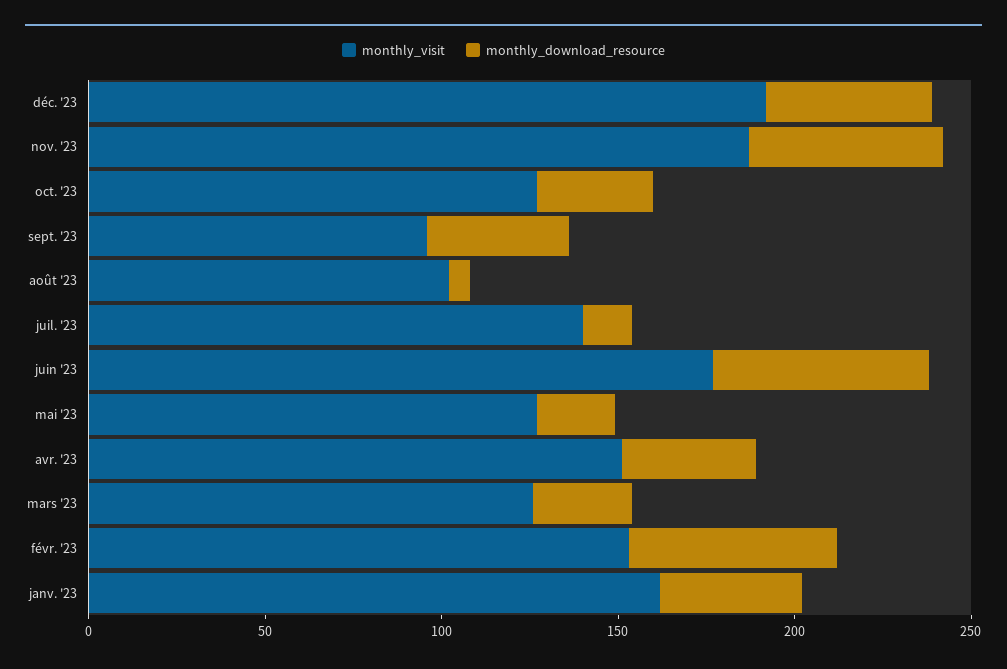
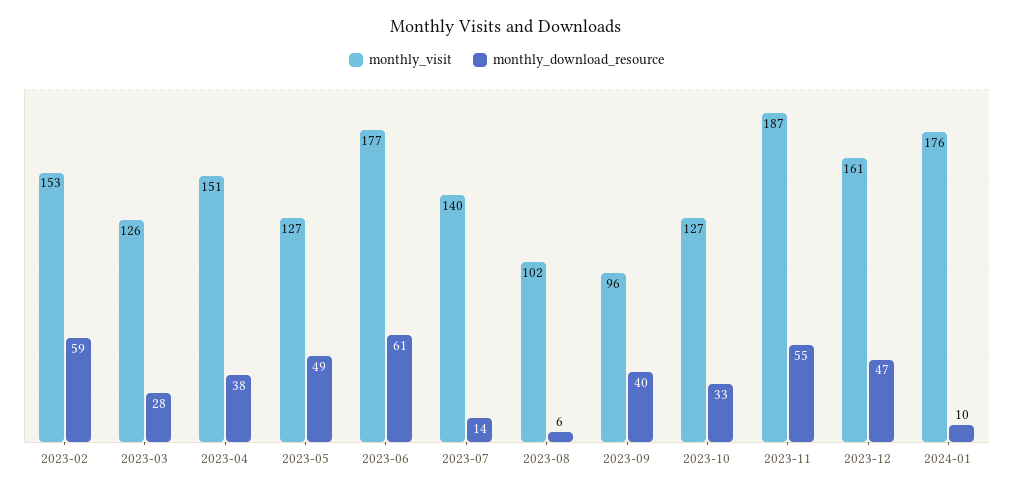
monthly_visit, déc. '23: 190 -> 161
monthly_download_resource, mai '23: 20 -> 49
monthly_visit, janv. '23: 160 -> none
monthly_download_resource, janv. '23: 40 -> none
monthly_visit, 2024-01: none -> 176
monthly_download_resource, 2024-01: none -> 10

